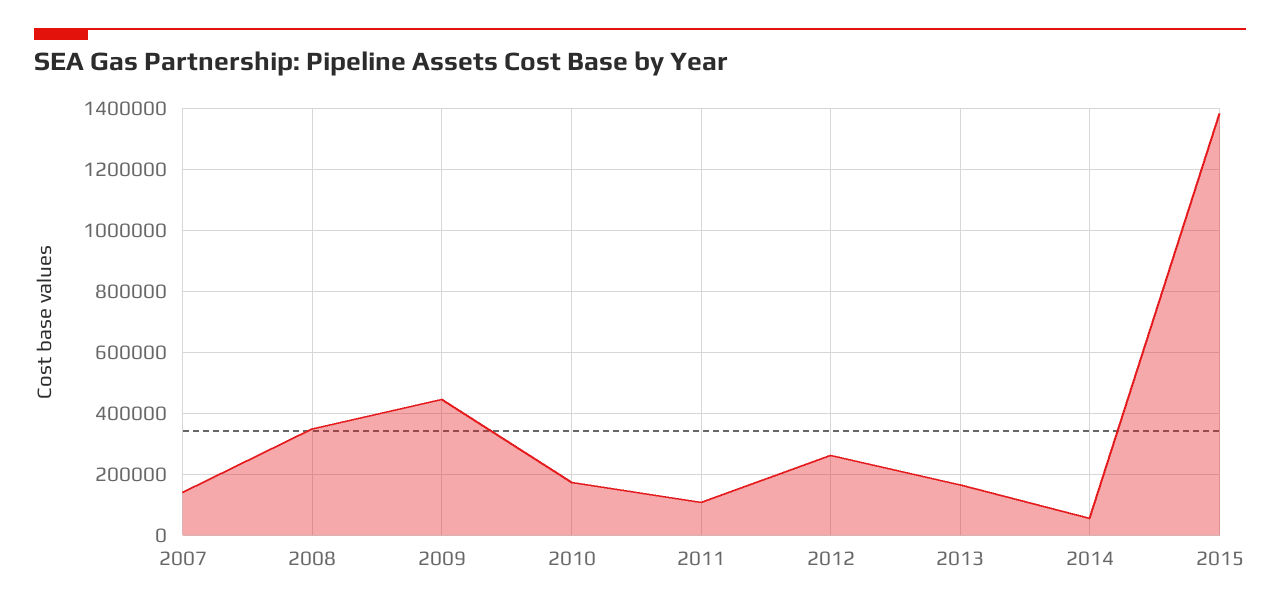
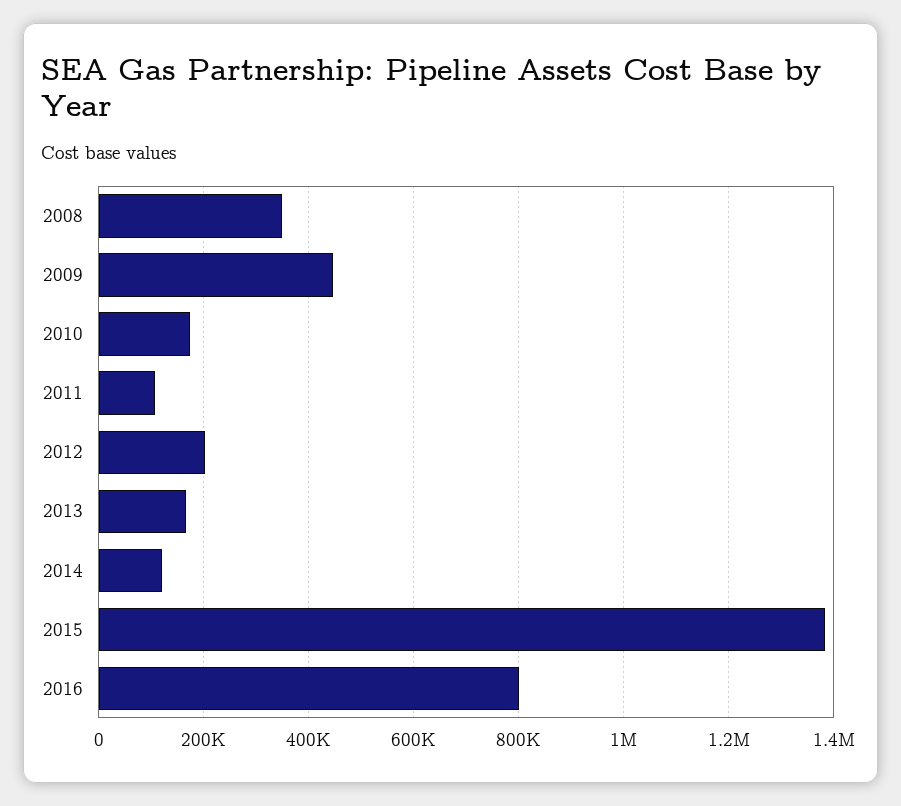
2007: 140000 -> none
2012: 260000 -> 200000
2014: 60000 -> 120000
2016: none -> 800000

